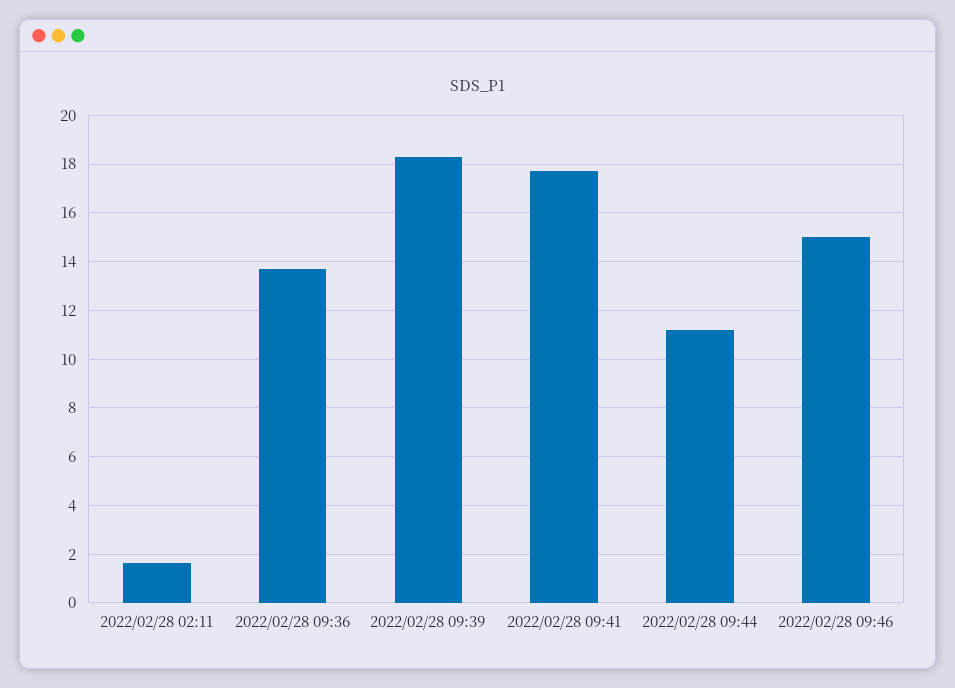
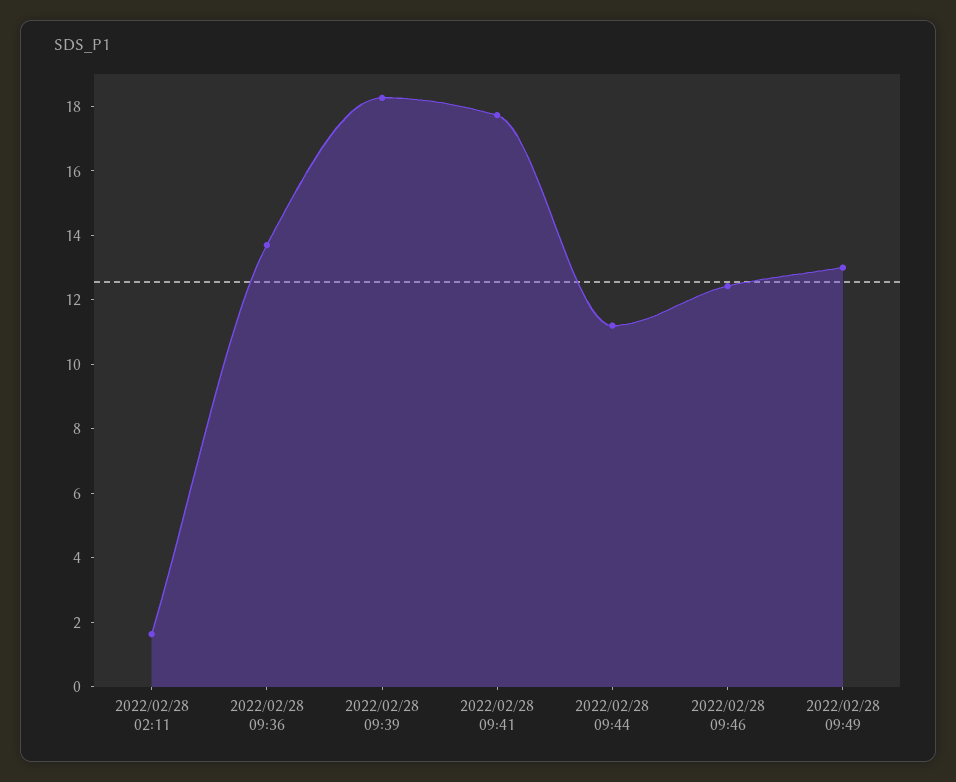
2022/02/28 09:46: 15 -> 12.5
2022/02/28 09:49: none -> 13

